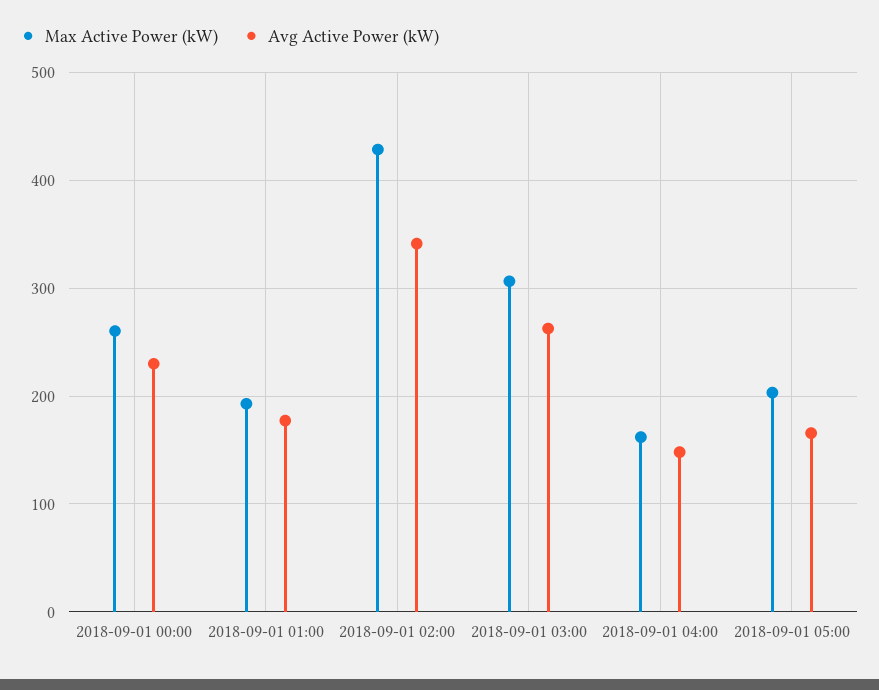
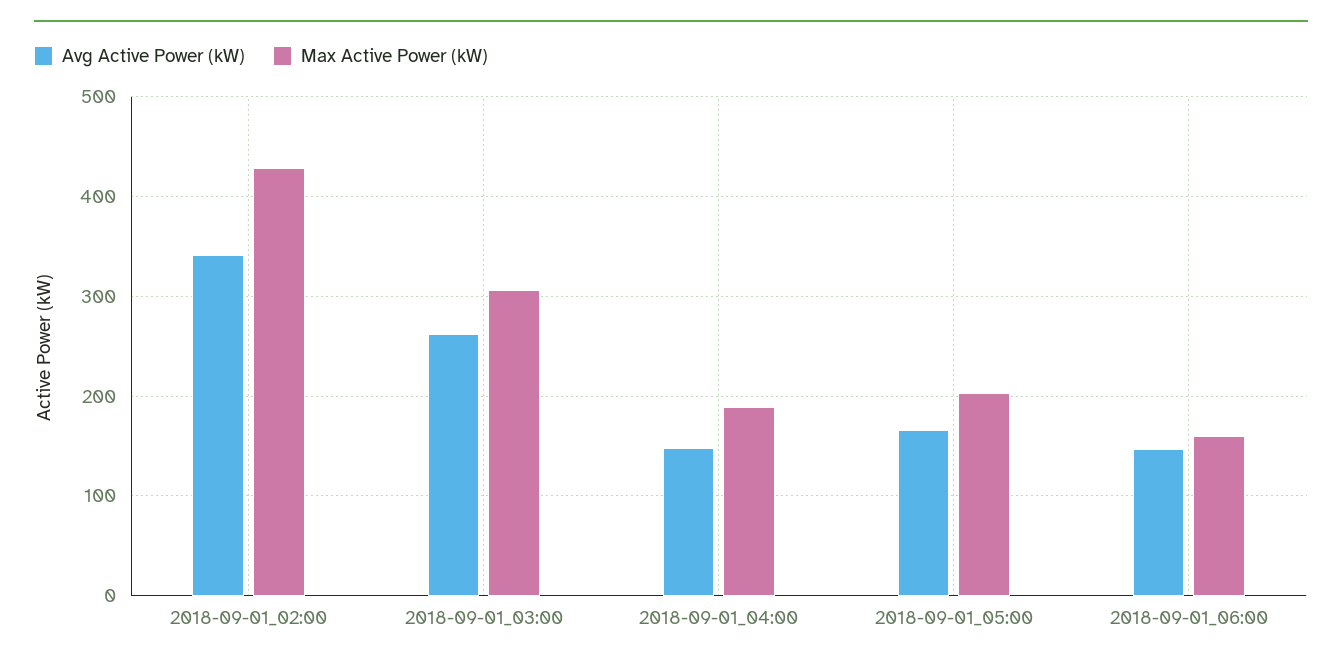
Max Active Power (kW), 2018-09-01 00:00: 260 -> none
Avg Active Power (kW), 2018-09-01 00:00: 230 -> none
Max Active Power (kW), 2018-09-01 01:00: 190 -> none
Avg Active Power (kW), 2018-09-01 01:00: 180 -> none
Max Active Power (kW), 2018-09-01 04:00: 160 -> 190
Avg Active Power (kW), 2018-09-01_06:00: none -> 150
Max Active Power (kW), 2018-09-01_06:00: none -> 160

